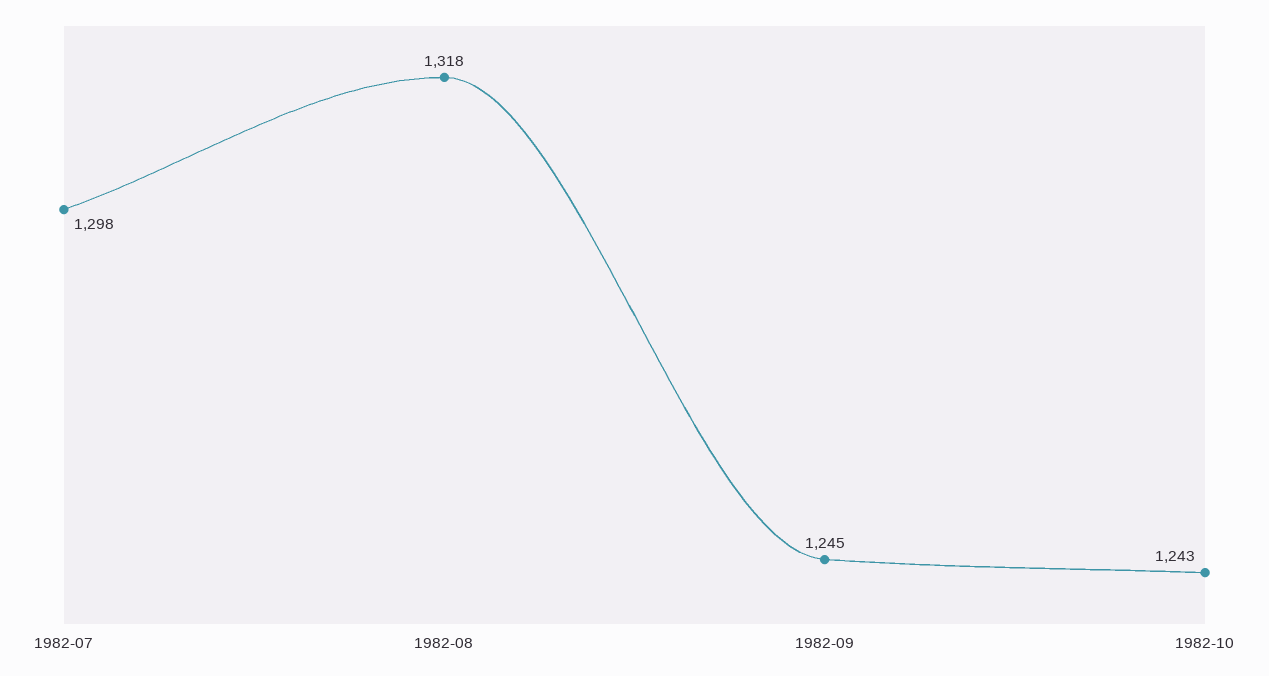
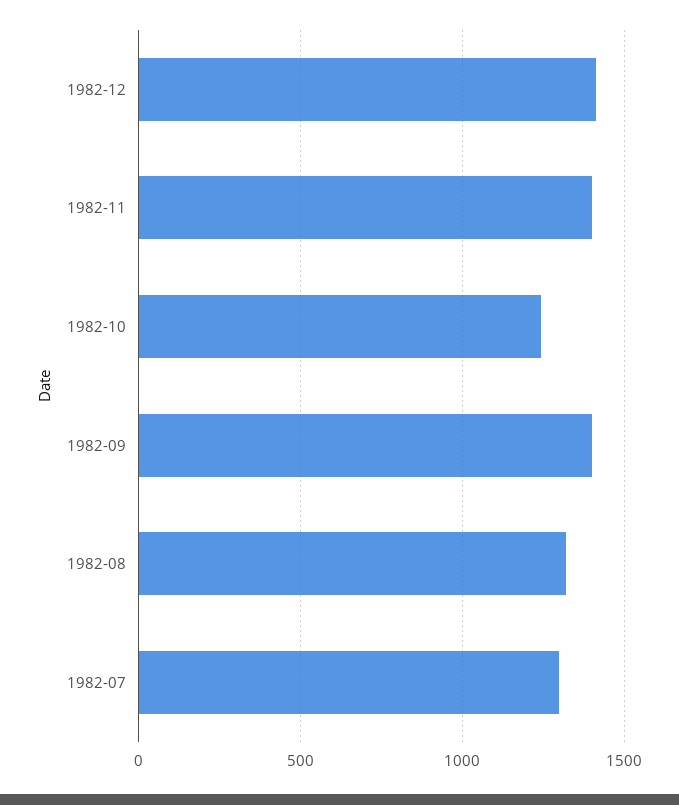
1982-09: 1245 -> 1400
1982-12: none -> 1400
1982-11: none -> 1400

